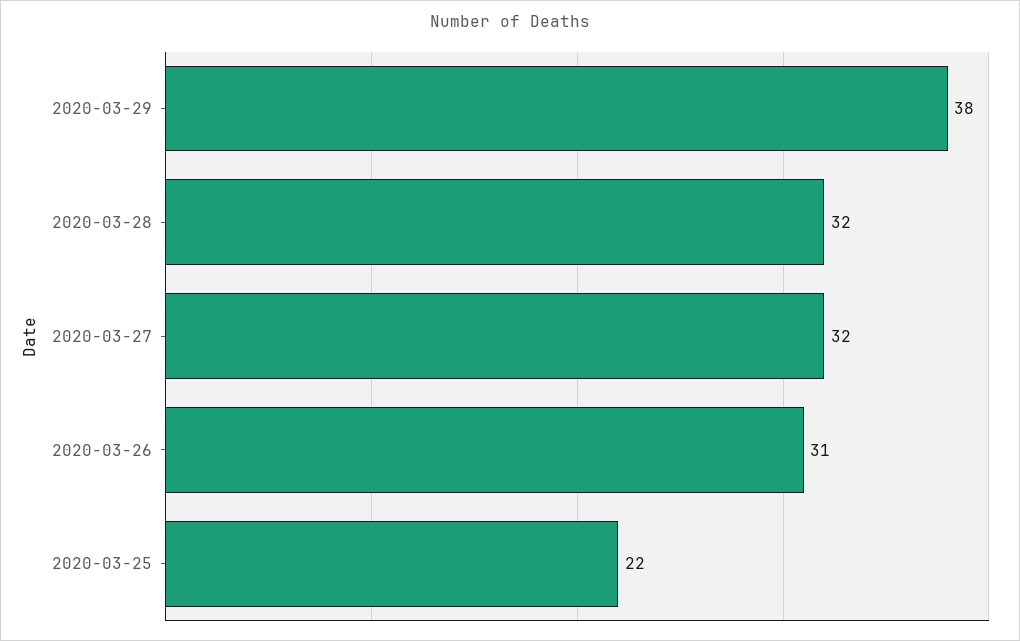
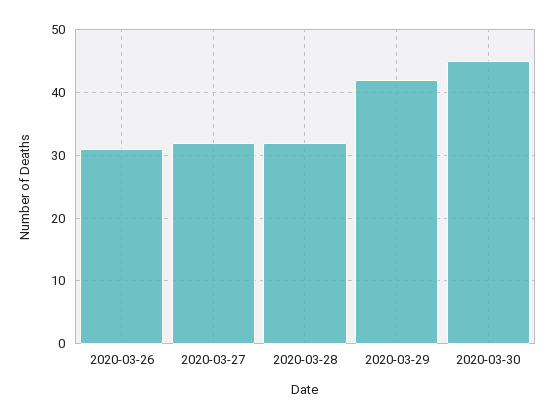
2020-03-29: 38 -> 42
2020-03-25: 22 -> none
2020-03-30: none -> 45

